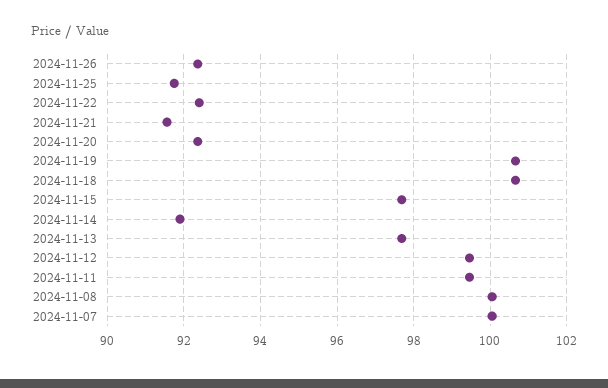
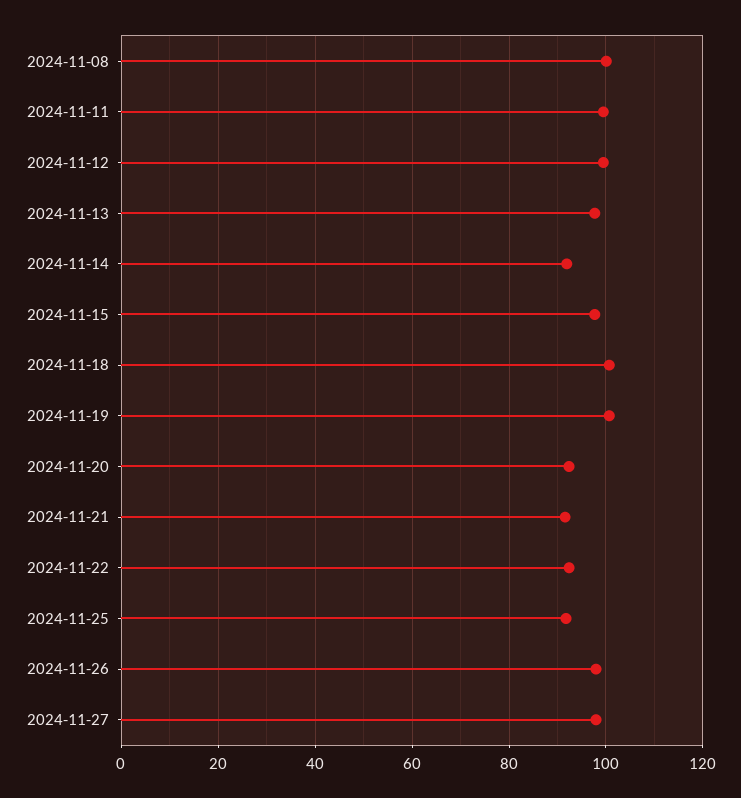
2024-11-26: 92.4 -> 98
2024-11-07: 100 -> none
2024-11-27: none -> 98

